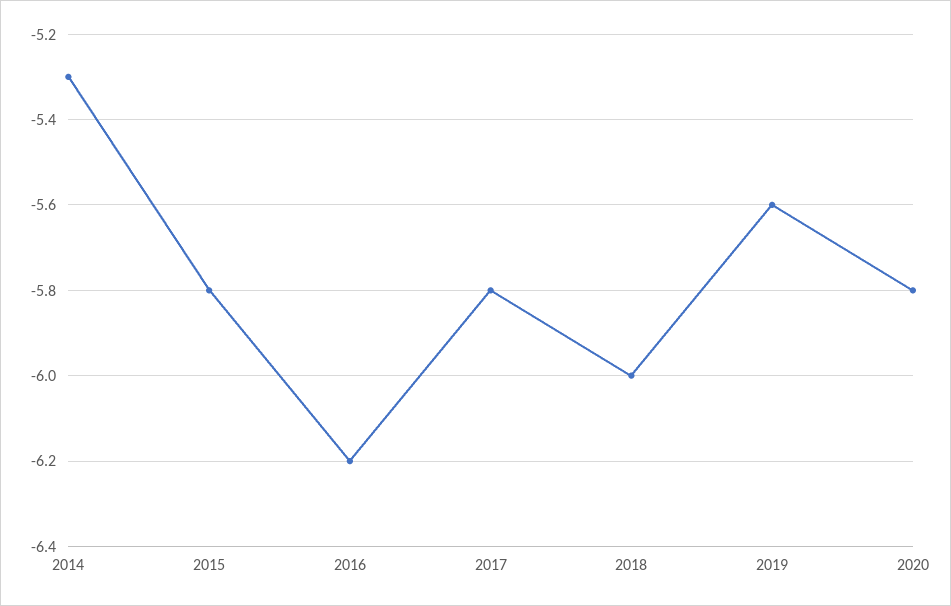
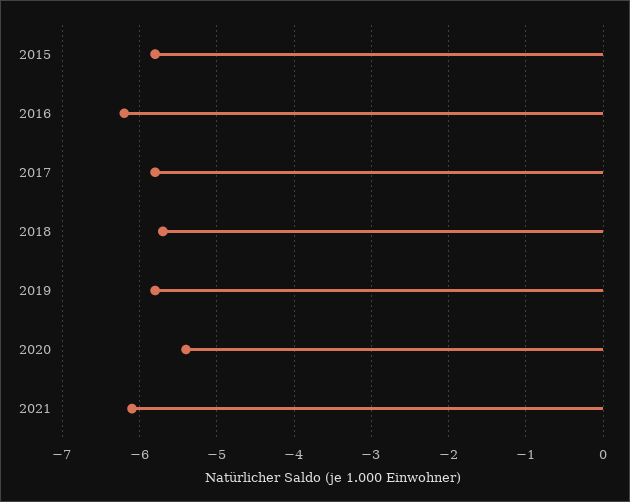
2014: -5.3 -> none
2018: -6 -> -5.7
2019: -5.6 -> -5.8
2020: -5.8 -> -5.4
2021: none -> -6.1

